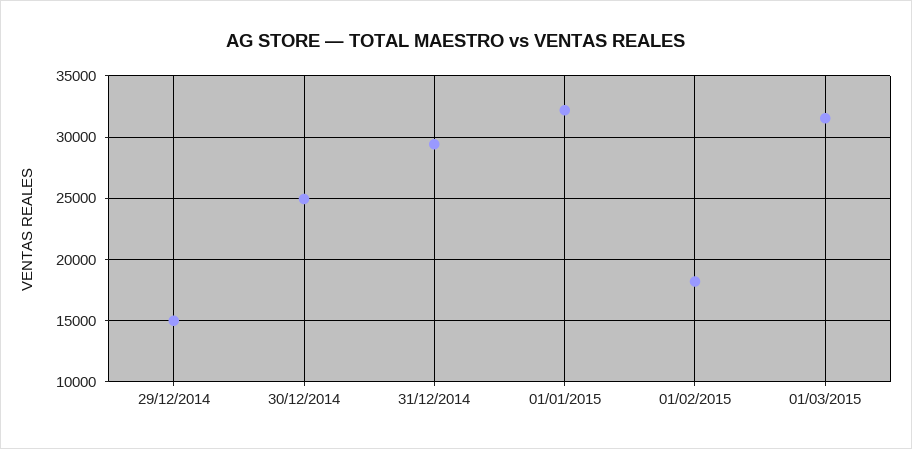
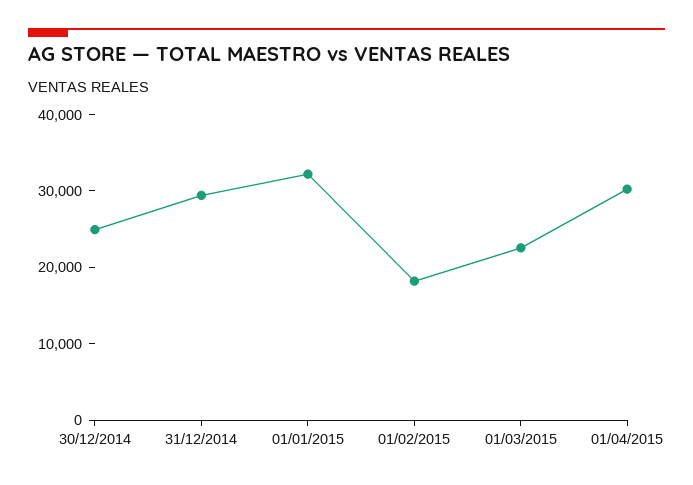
29/12/2014: 15000 -> none
01/03/2015: 31500 -> 22000
01/04/2015: none -> 30000

